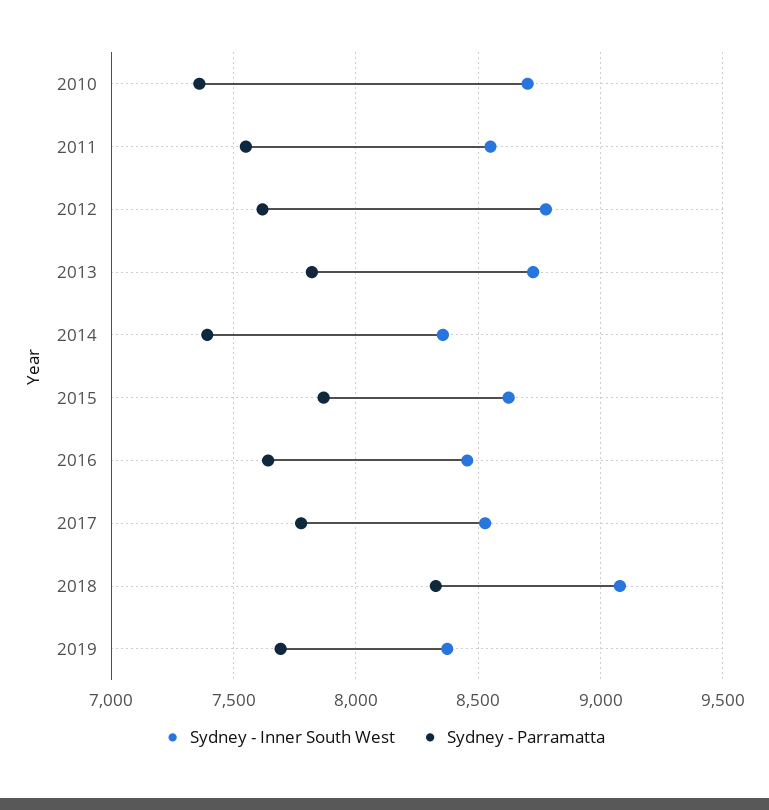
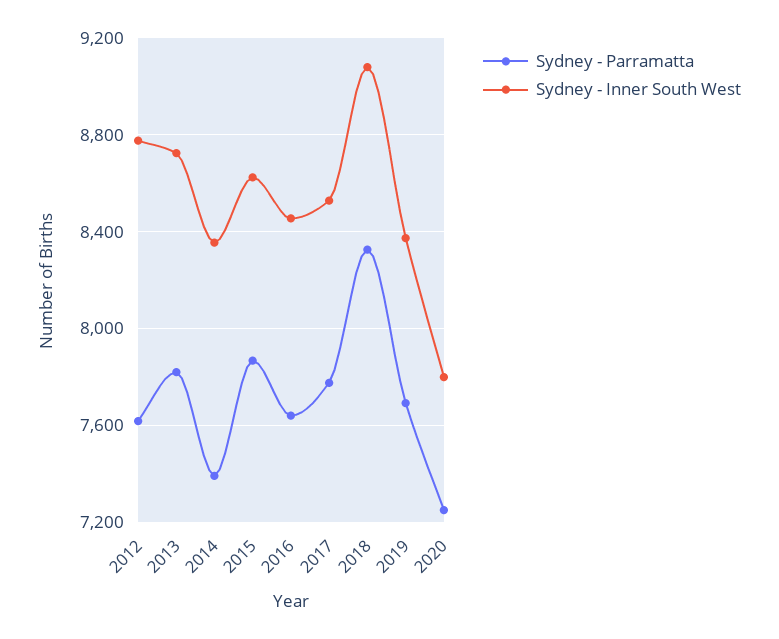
Sydney - Inner South West, 2010: 8700 -> none
Sydney - Parramatta, 2010: 7350 -> none
Sydney - Inner South West, 2011: 8550 -> none
Sydney - Parramatta, 2011: 7550 -> none
Sydney - Parramatta, 2020: none -> 7250
Sydney - Inner South West, 2020: none -> 7800

